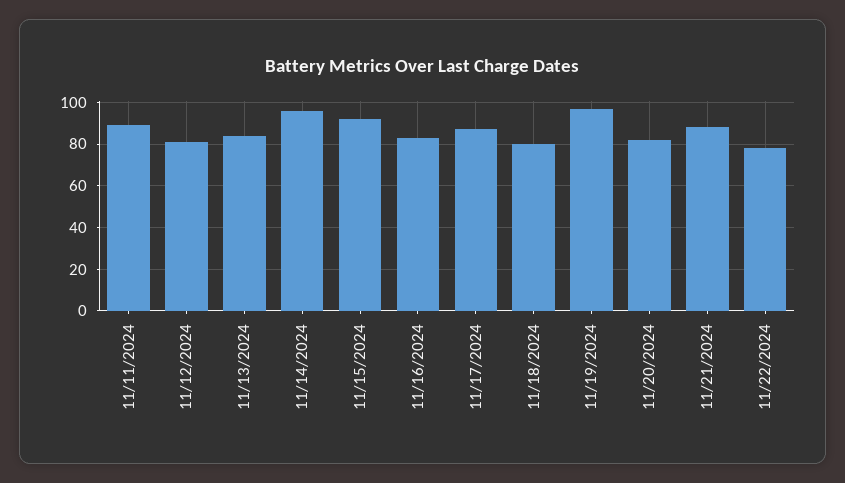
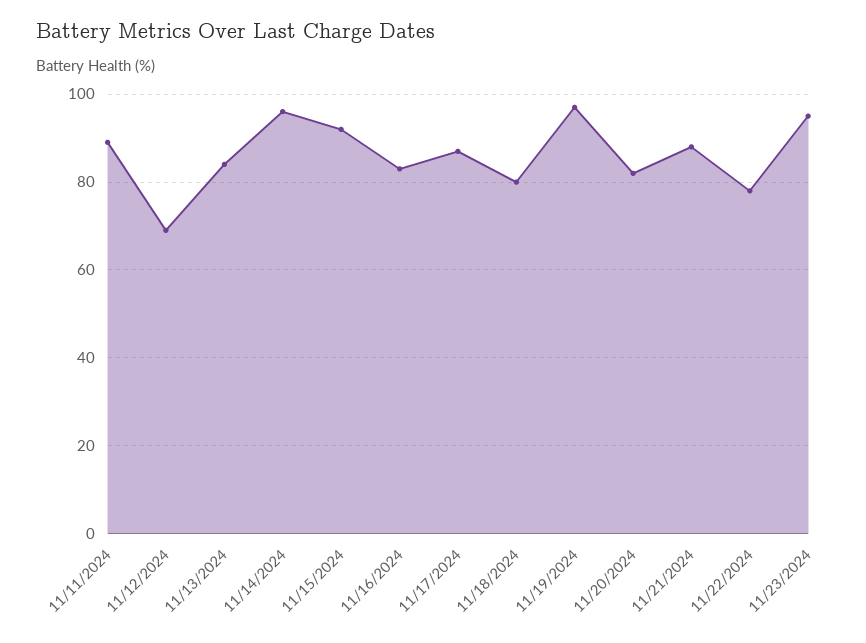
11/12/2024: 80 -> 70
11/23/2024: none -> 95

